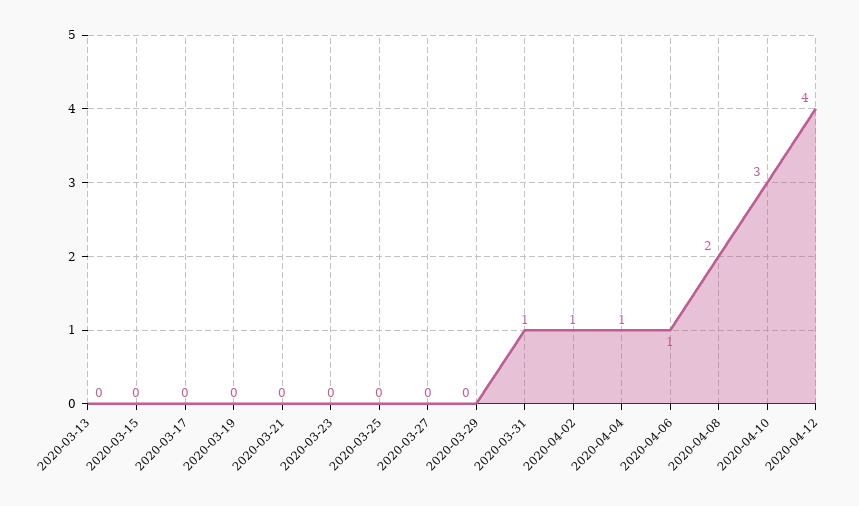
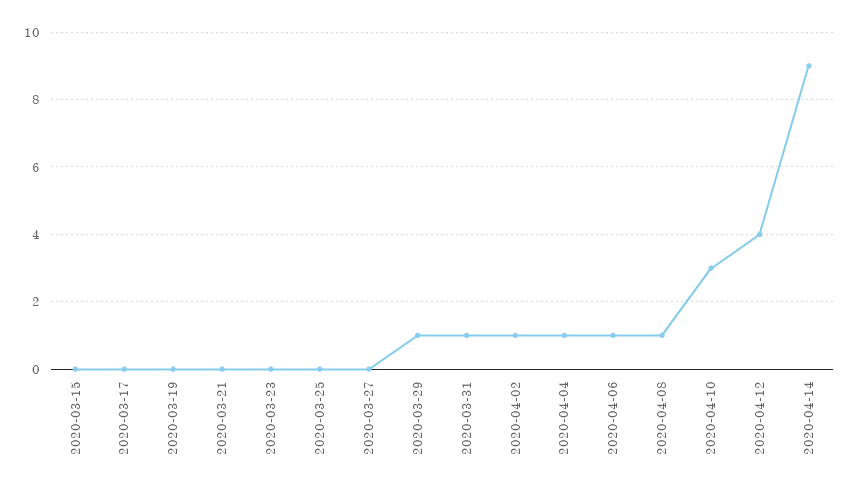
2020-03-13: 0 -> none
2020-03-29: 0 -> 1
2020-04-08: 2 -> 1
2020-04-14: none -> 9

